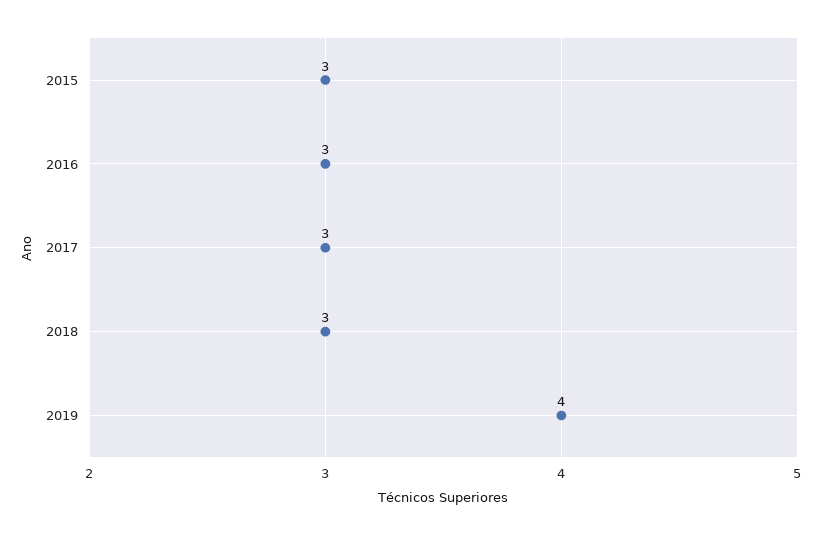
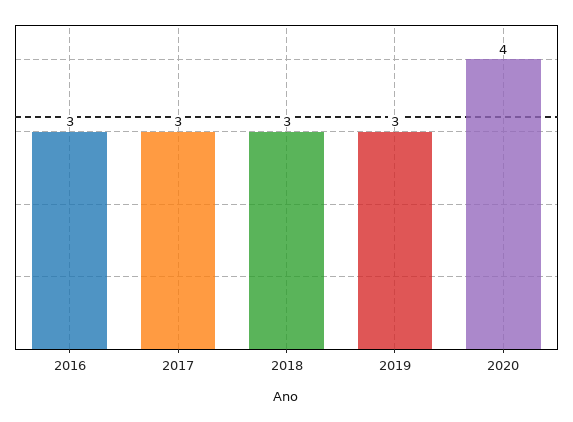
2015: 3 -> none
2019: 4 -> 3
2020: none -> 4

